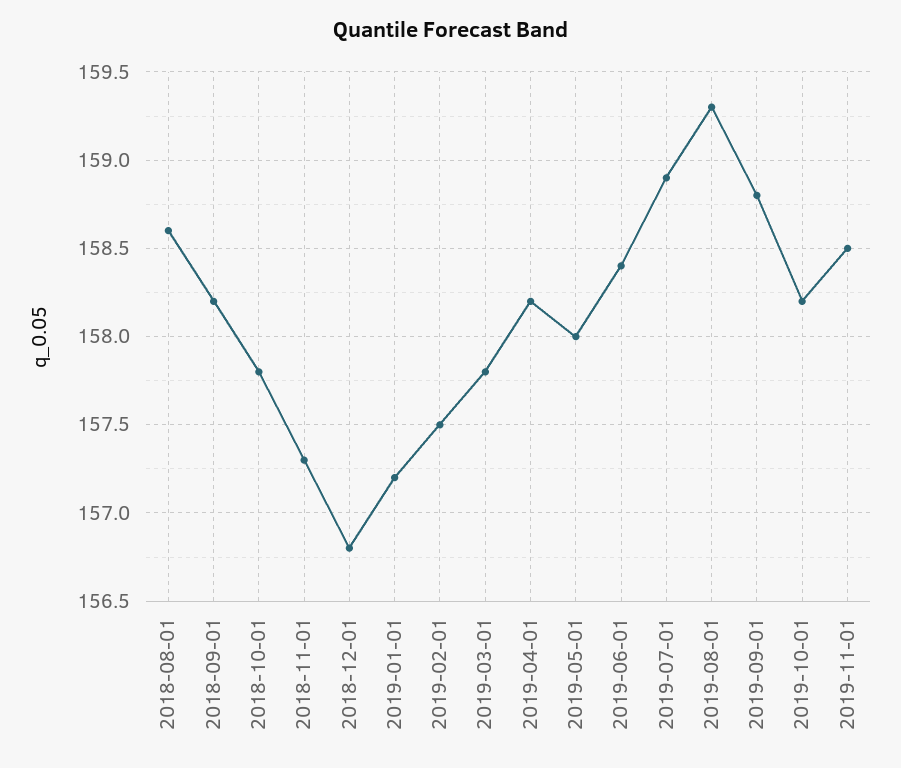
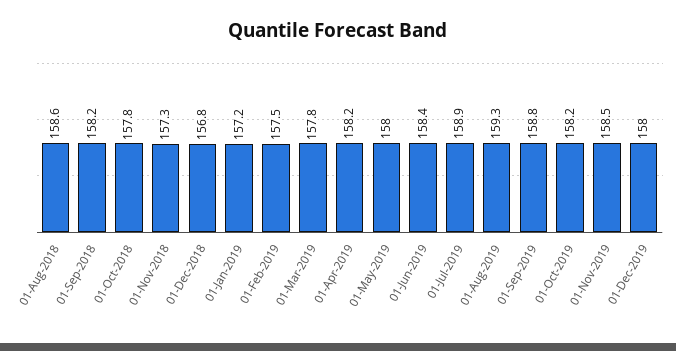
01-Dec-2019: none -> 158

